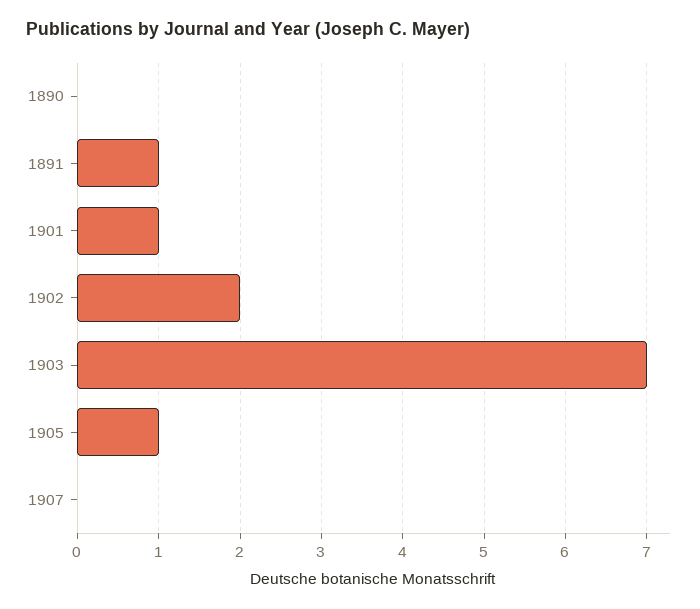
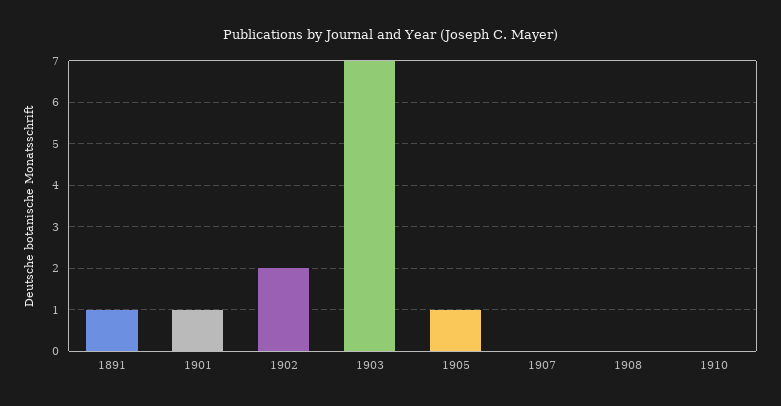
1890: 0 -> none
1908: none -> 0
1910: none -> 0

